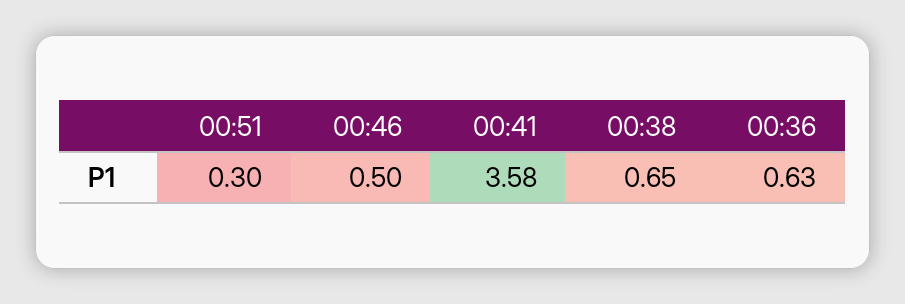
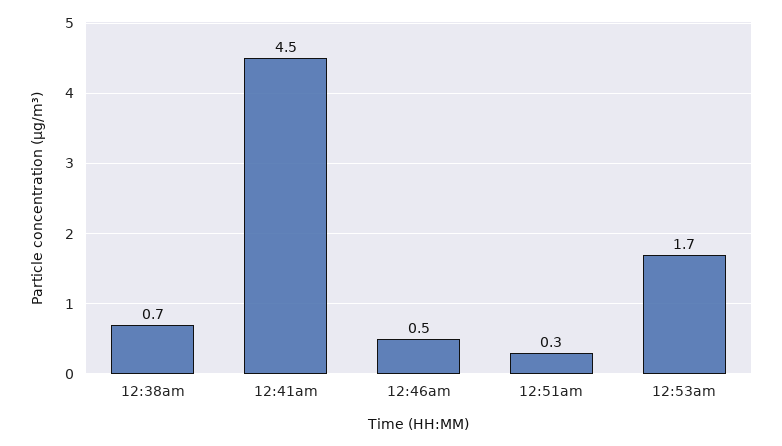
00:41: 3.58 -> 4.5
00:36: 0.63 -> none
12:53am: none -> 1.7

